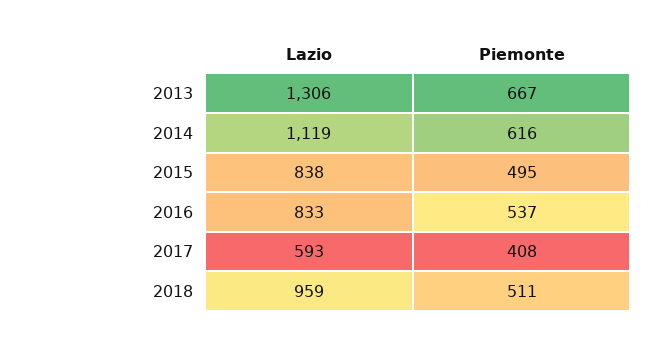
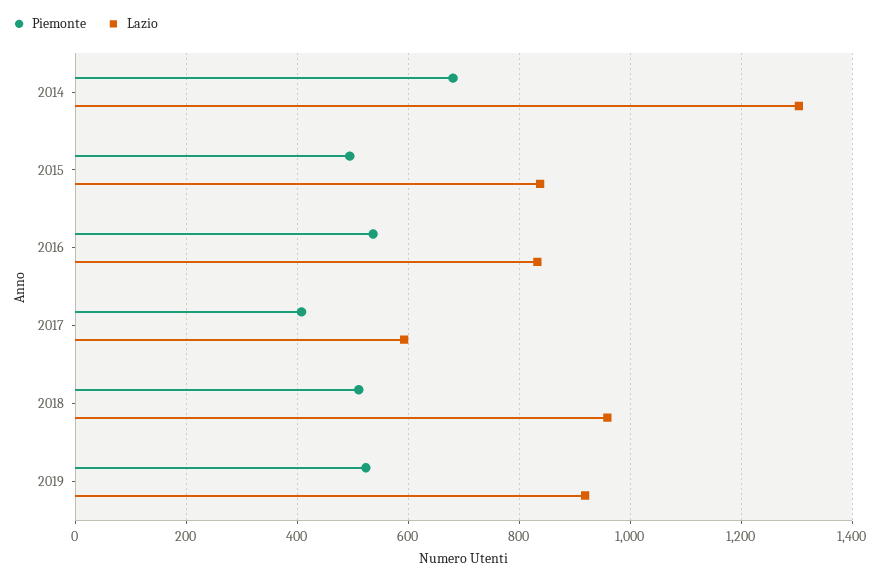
Lazio, 2013: 1306 -> none
Piemonte, 2013: 667 -> none
Lazio, 2014: 1119 -> 1300
Piemonte, 2014: 616 -> 680
Piemonte, 2019: none -> 520
Lazio, 2019: none -> 920

